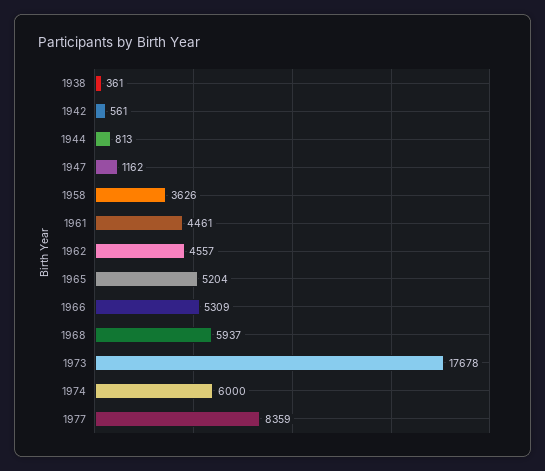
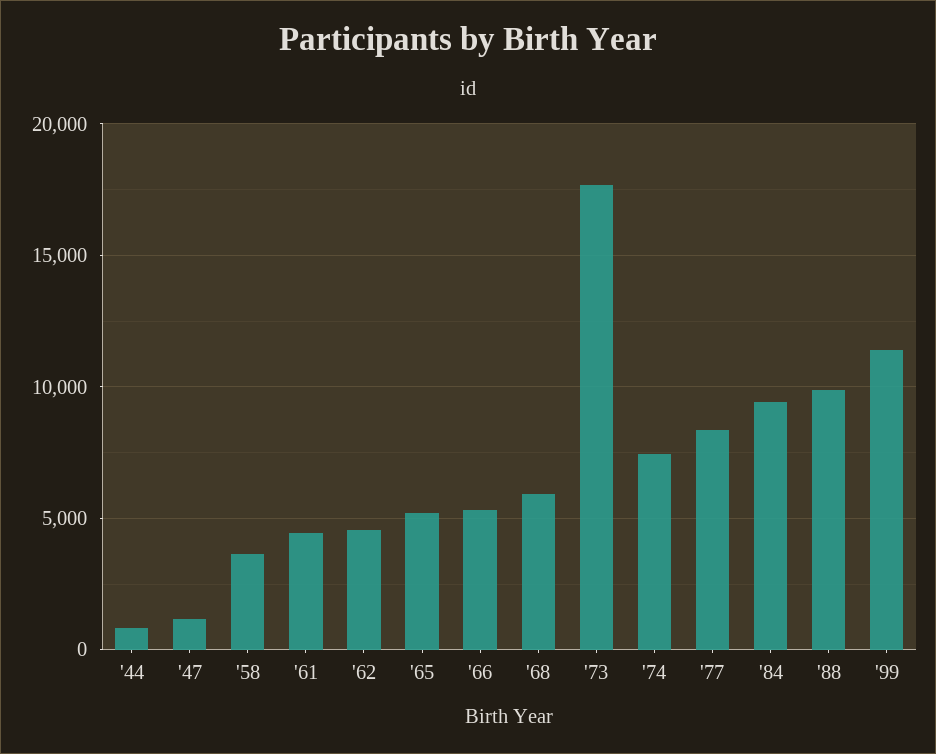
1938: 361 -> none
1942: 561 -> none
1974: 6000 -> 7500
'84: none -> 9500
'88: none -> 10000
'99: none -> 11500

